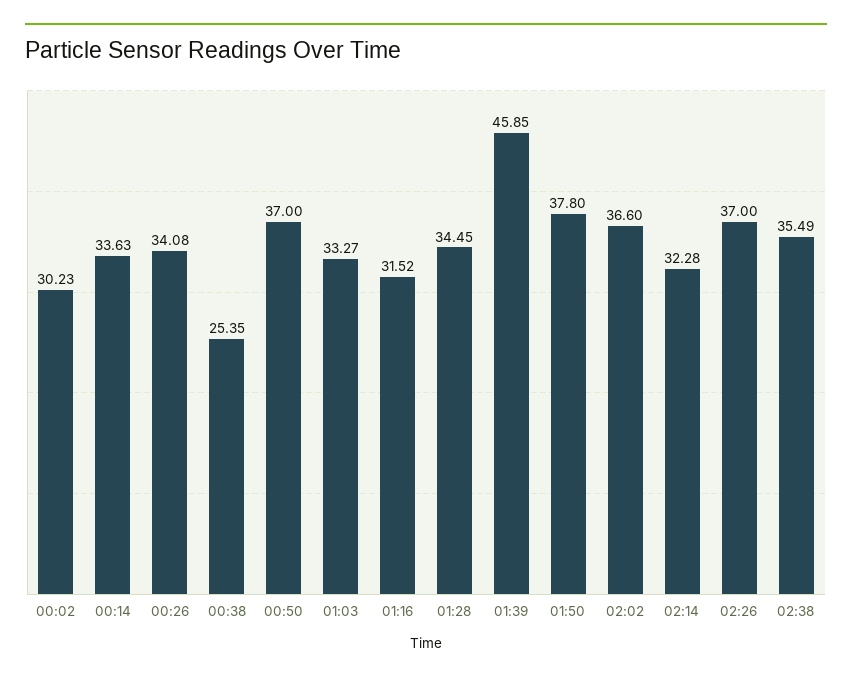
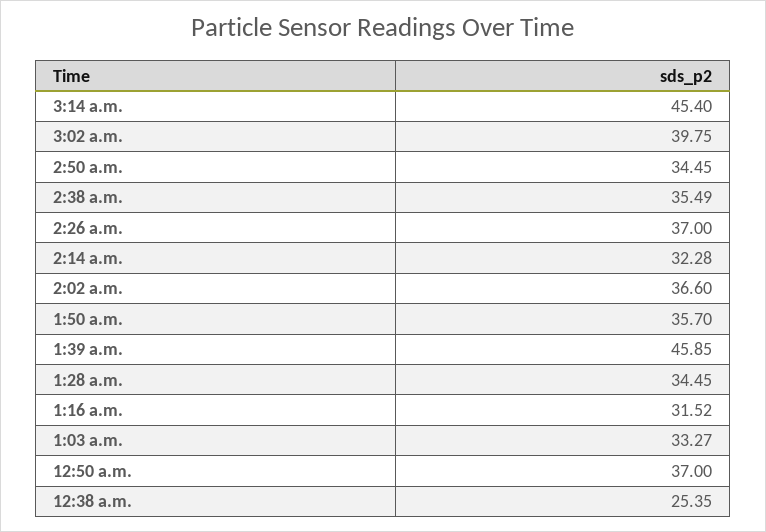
00:02: 30.23 -> none
00:14: 33.63 -> none
00:26: 34.08 -> none
01:50: 37.8 -> 35.7
3:14 a.m.: none -> 45.4
3:02 a.m.: none -> 39.75
2:50 a.m.: none -> 34.45

